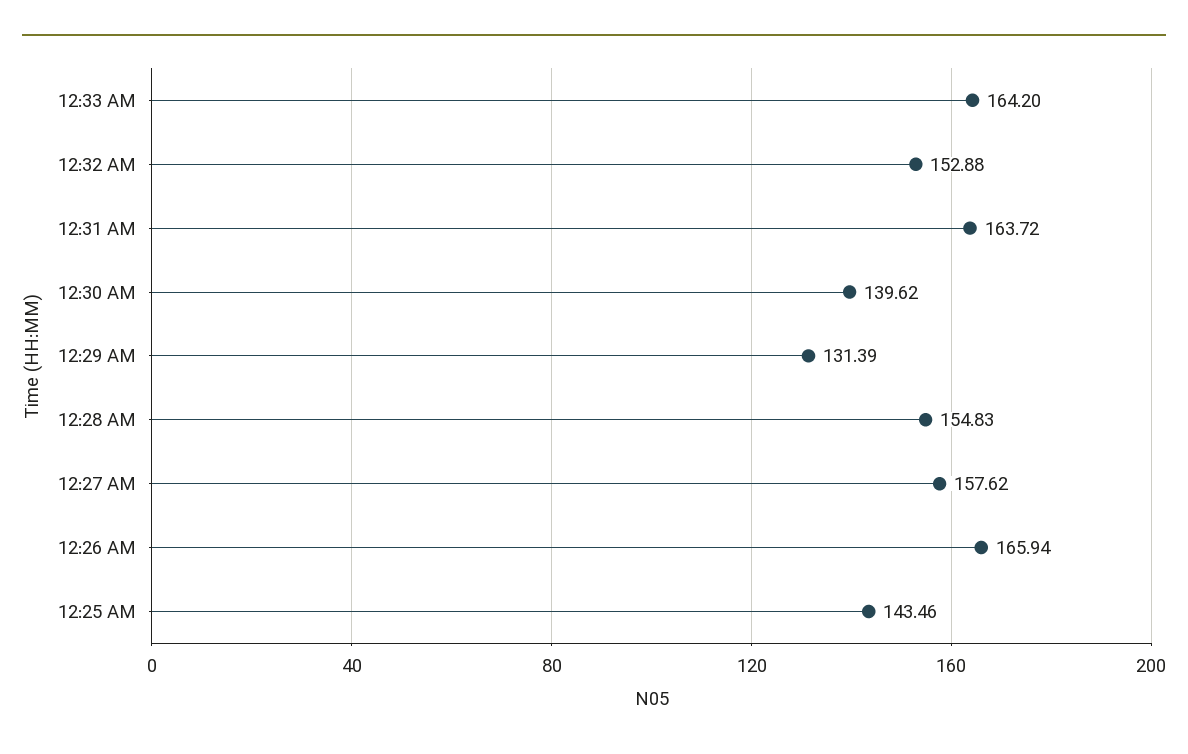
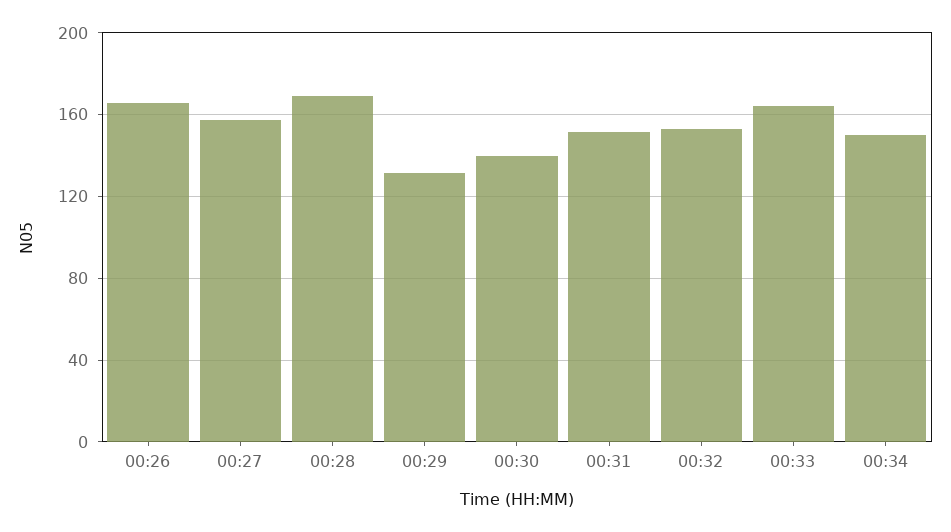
12:31 AM: 163.72 -> 150
12:28 AM: 154.83 -> 170
12:25 AM: 143.46 -> none
00:34: none -> 150

